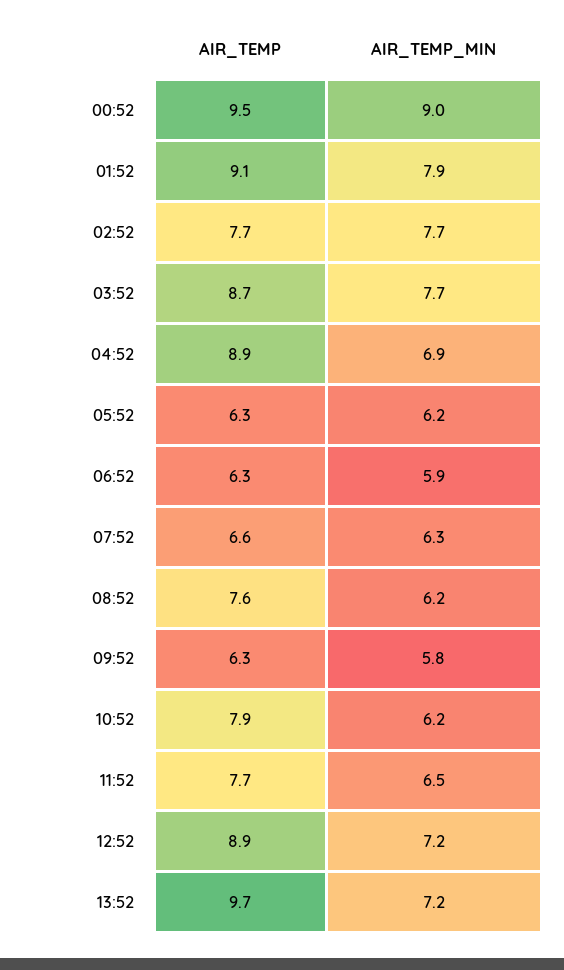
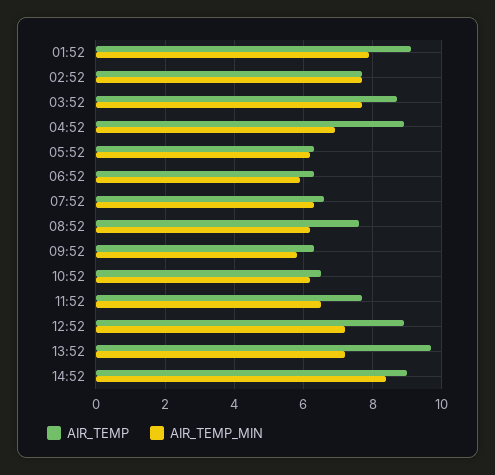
AIR_TEMP, 00:52: 9.5 -> none
AIR_TEMP_MIN, 00:52: 9 -> none
AIR_TEMP, 10:52: 7.9 -> 6.5
AIR_TEMP, 14:52: none -> 9
AIR_TEMP_MIN, 14:52: none -> 8.5

